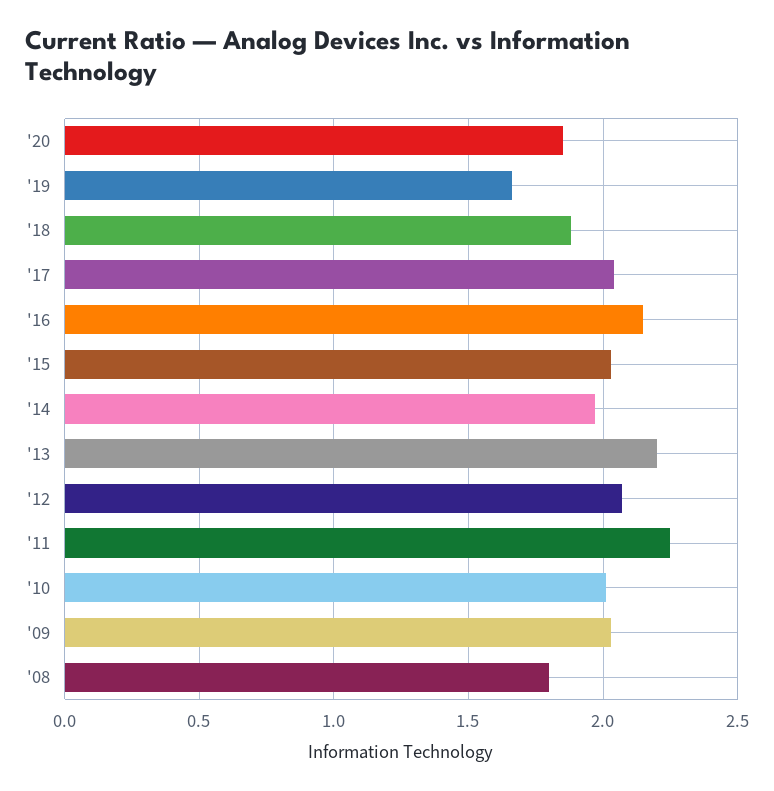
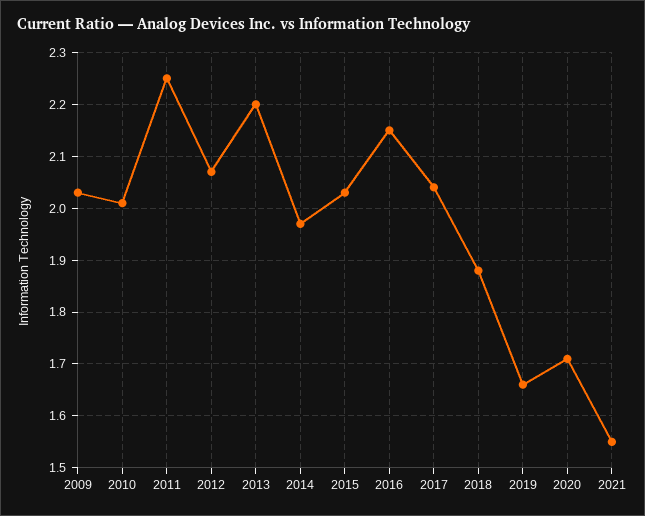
'20: 1.85 -> 1.7
'08: 1.8 -> none
2021: none -> 1.55

